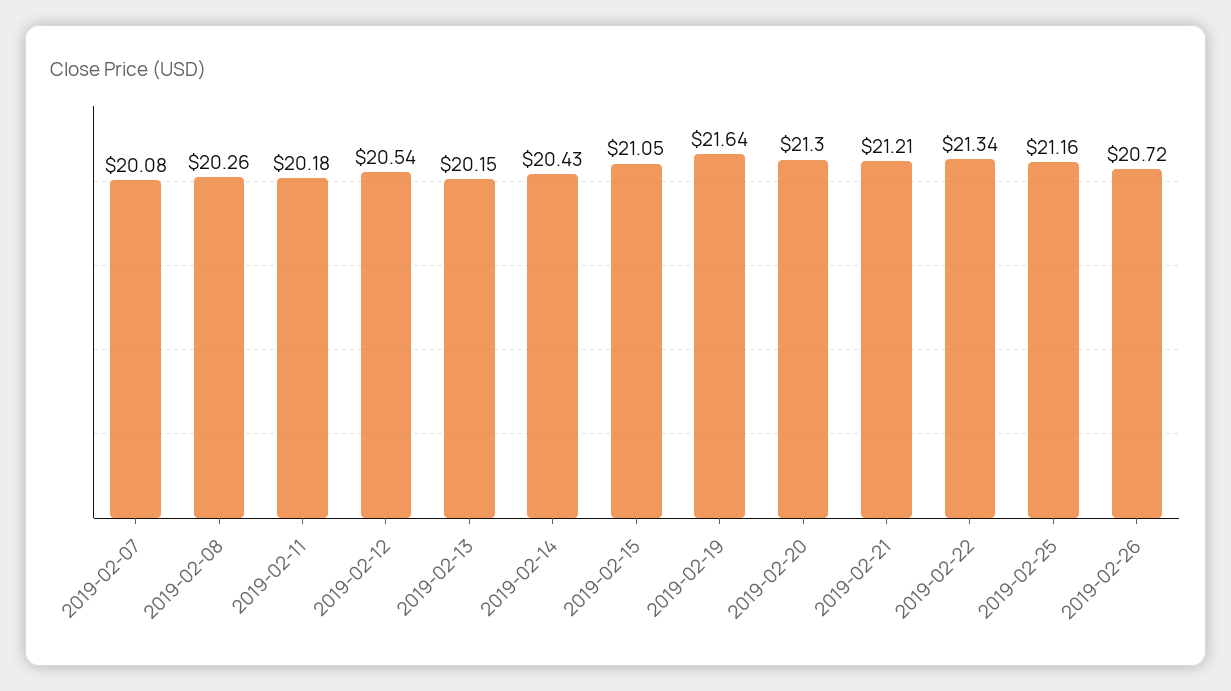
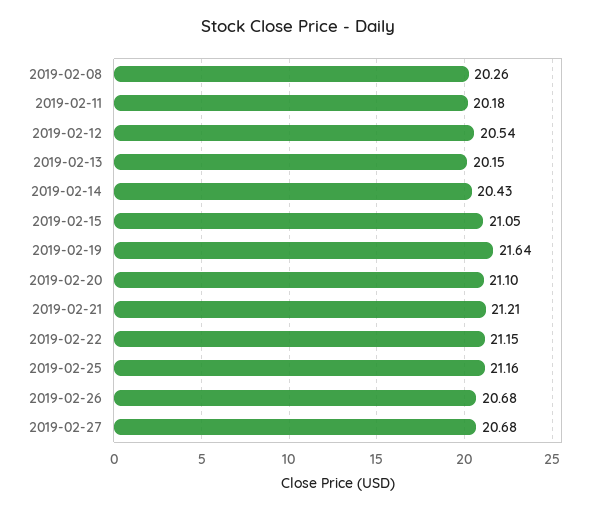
2019-02-07: 20.08 -> none
2019-02-20: 21.3 -> 21.1
2019-02-22: 21.34 -> 21.15
2019-02-26: 20.72 -> 20.68
2019-02-27: none -> 20.68

